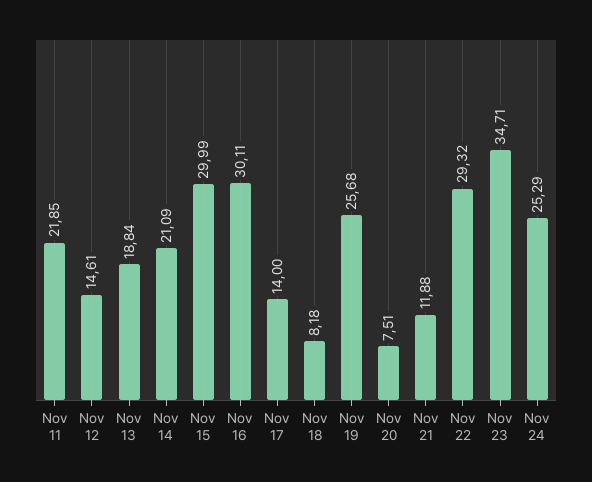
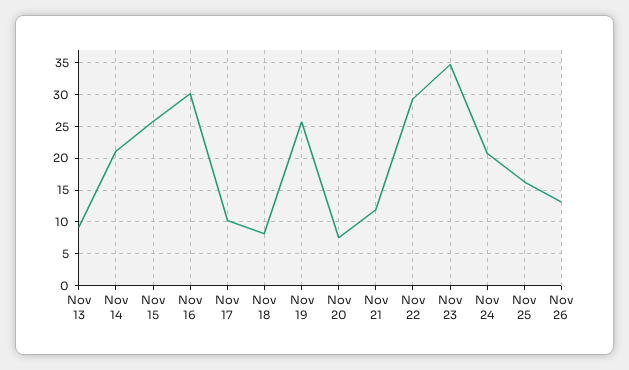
Nov 11: 21.85 -> none
Nov 12: 14.61 -> none
Nov 13: 18.84 -> 9
Nov 15: 29.99 -> 26
Nov 17: 14 -> 10
Nov 24: 25.29 -> 21
Nov 25: none -> 16
Nov 26: none -> 13

